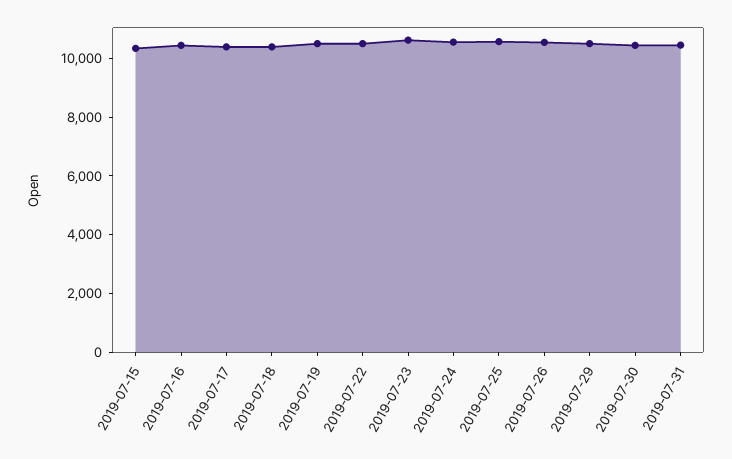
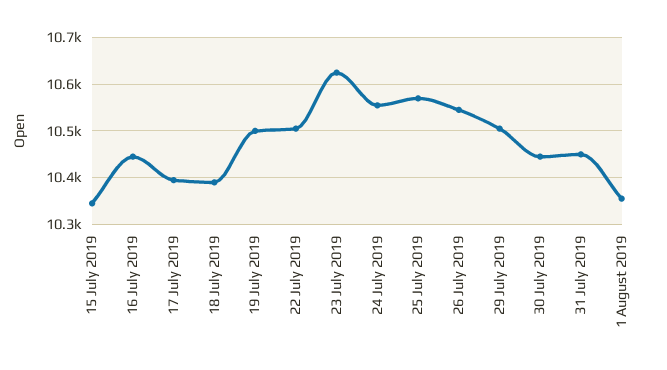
1 August 2019: none -> 10360

